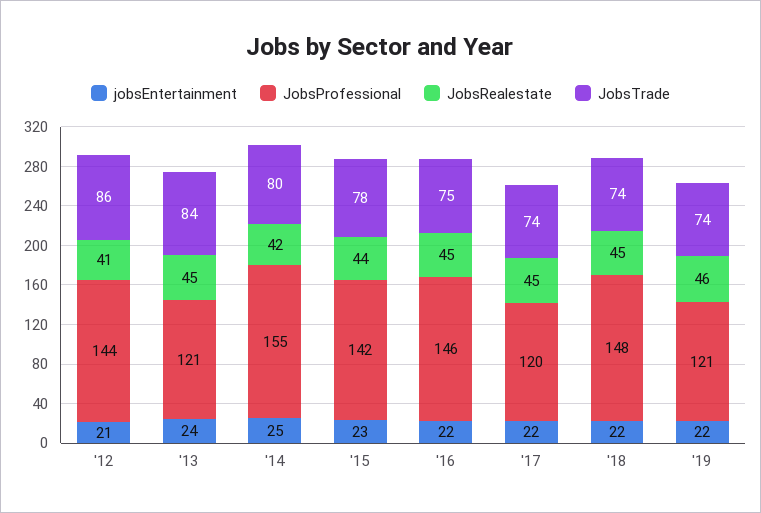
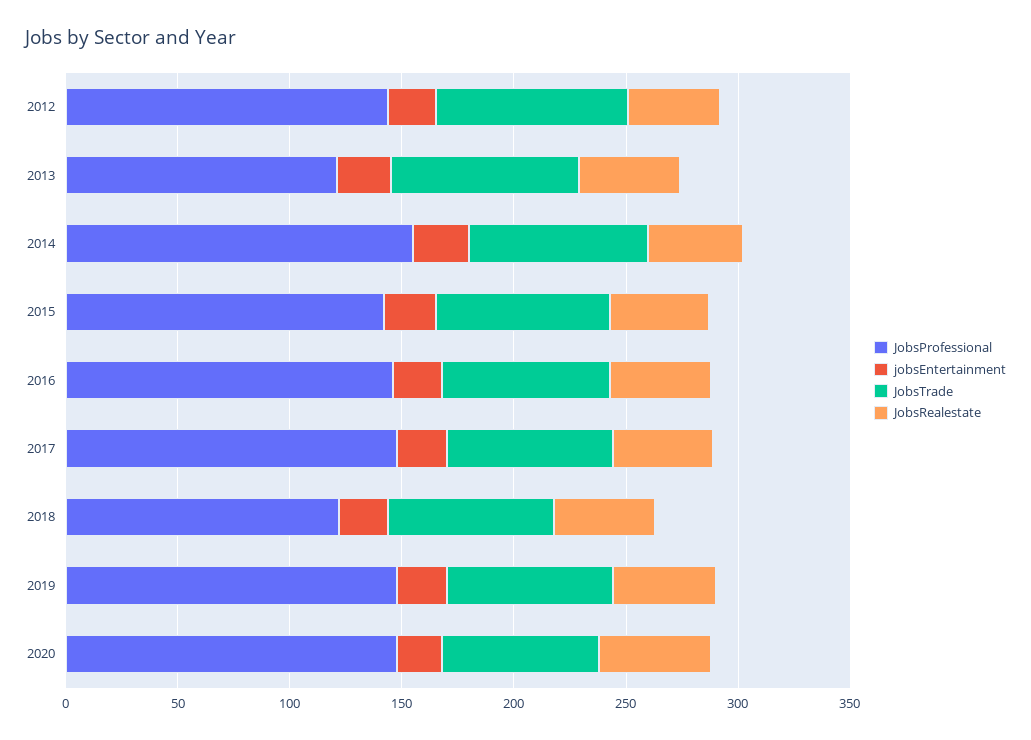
JobsProfessional, '17: 120 -> 150
JobsProfessional, '18: 148 -> 120
JobsProfessional, '19: 121 -> 150
JobsProfessional, 2020: none -> 150
jobsEntertainment, 2020: none -> 20
JobsTrade, 2020: none -> 70
JobsRealestate, 2020: none -> 50

